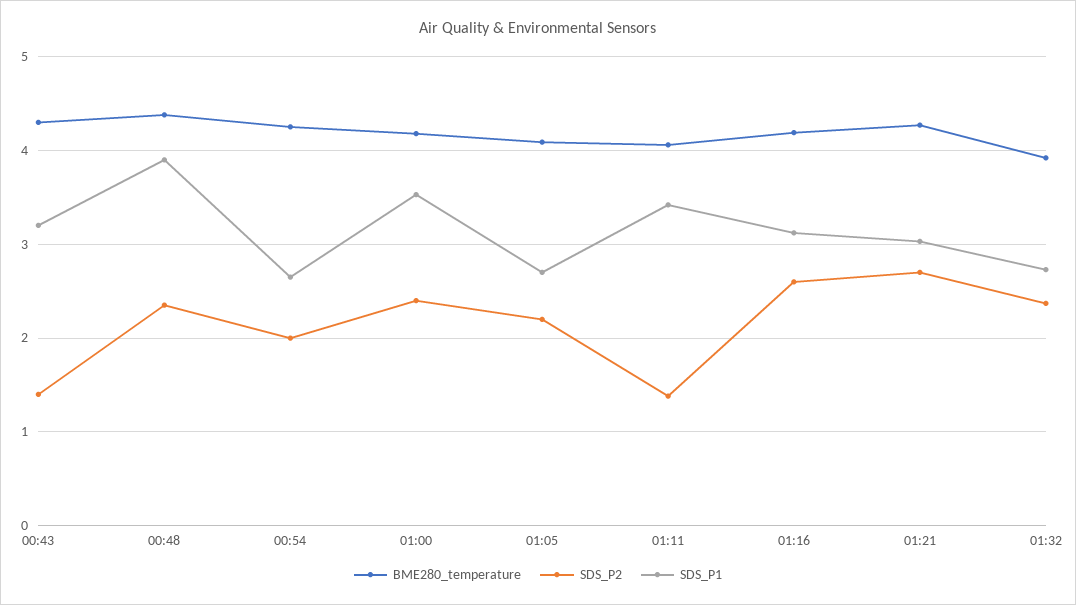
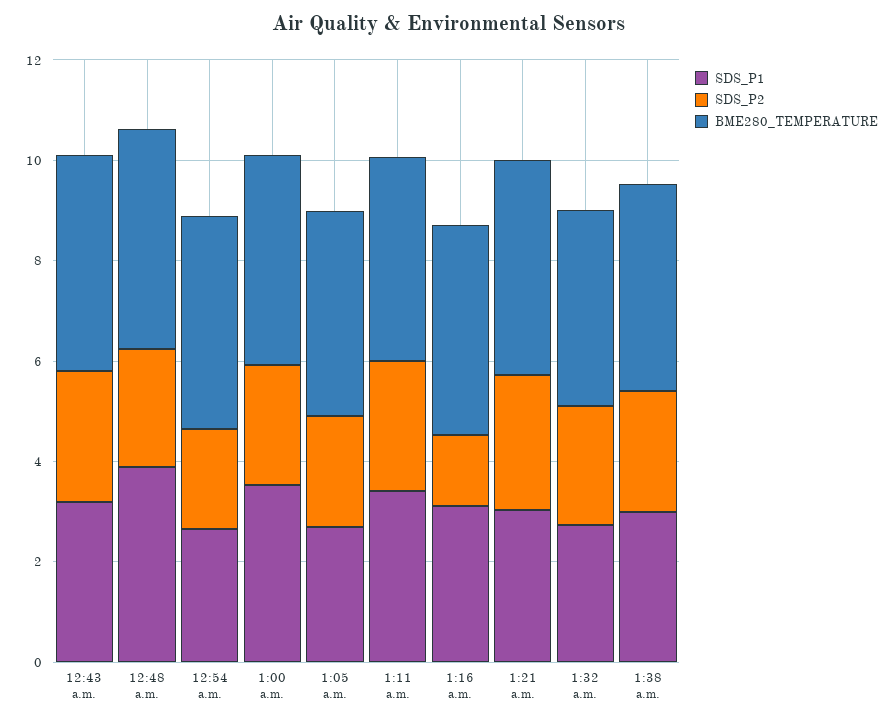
SDS_P2, 00:43: 1.4 -> 2.5
SDS_P2, 01:11: 1.4 -> 2.5
SDS_P2, 01:16: 2.6 -> 1.5
SDS_P1, 1:38 a.m.: none -> 3
SDS_P2, 1:38 a.m.: none -> 2.5
BME280_temperature, 1:38 a.m.: none -> 4

